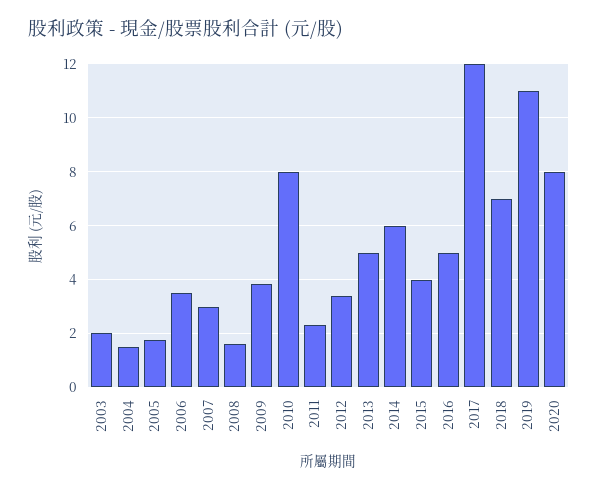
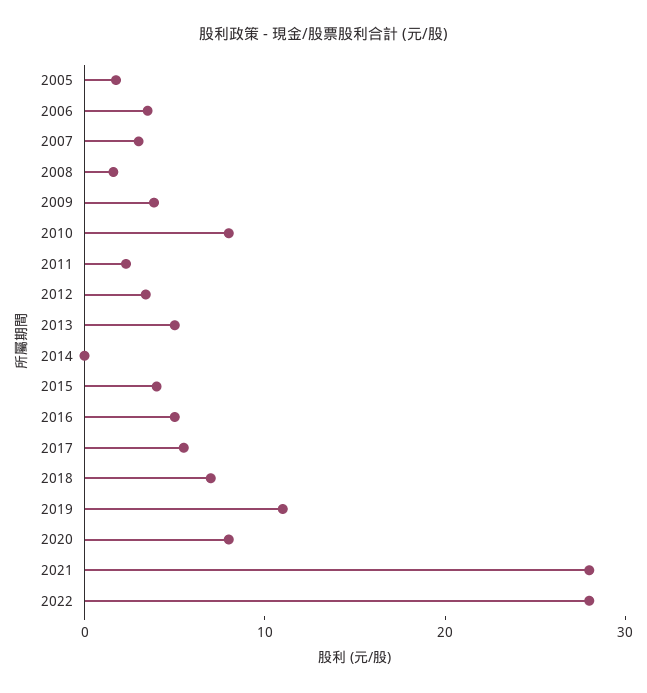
2003: 2 -> none
2004: 1.5 -> none
2014: 6 -> 0
2017: 12 -> 6
2021: none -> 28
2022: none -> 28

